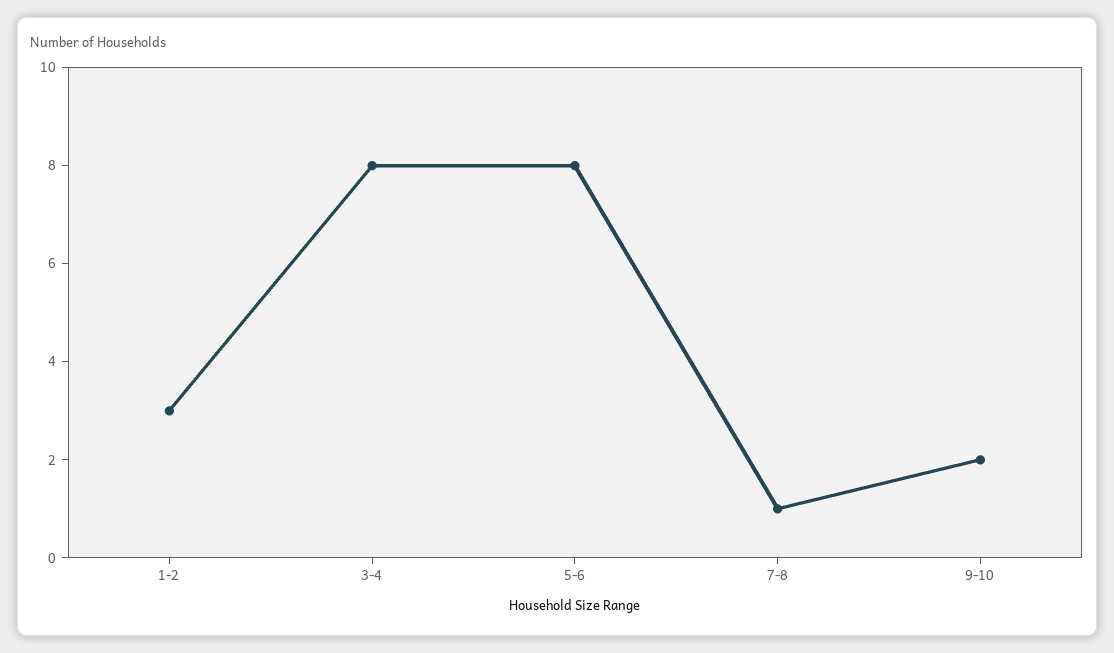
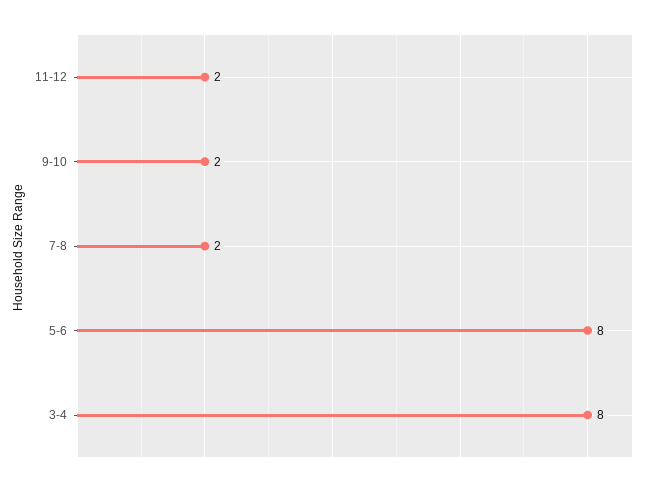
1-2: 3 -> none
7-8: 1 -> 2
11-12: none -> 2

